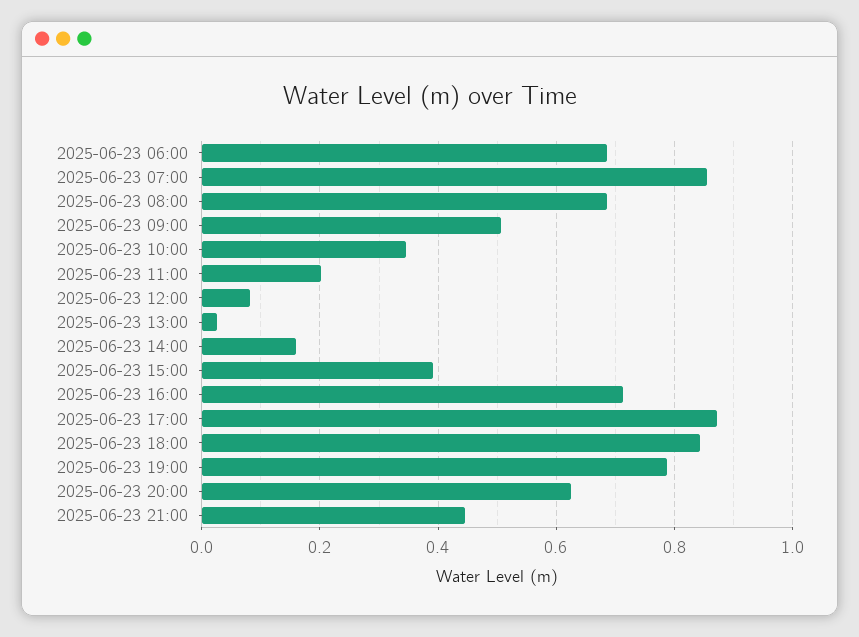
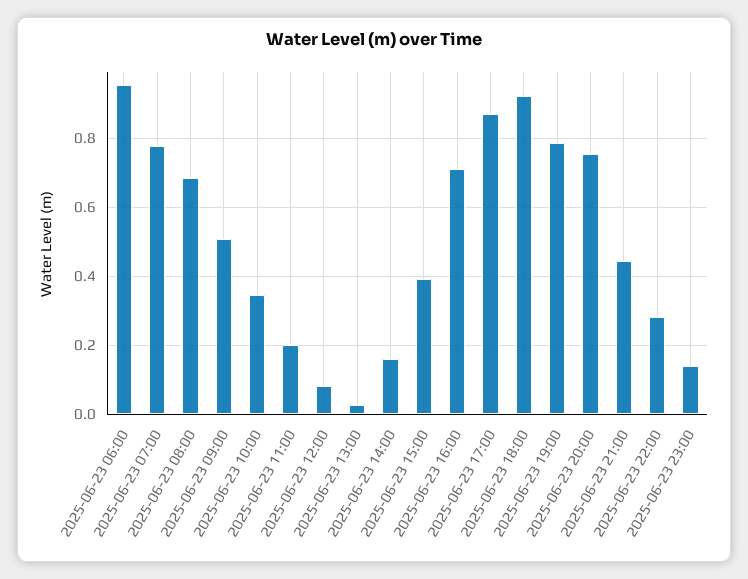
2025-06-23 06:00: 0.68 -> 0.96
2025-06-23 07:00: 0.86 -> 0.78
2025-06-23 18:00: 0.84 -> 0.92
2025-06-23 20:00: 0.62 -> 0.76
2025-06-23 22:00: none -> 0.28
2025-06-23 23:00: none -> 0.14

